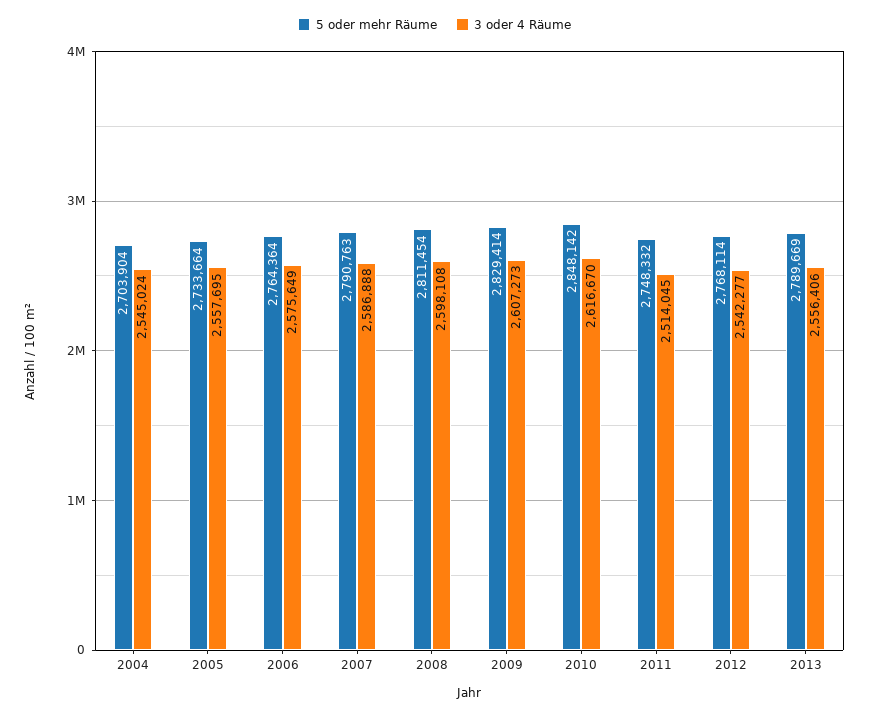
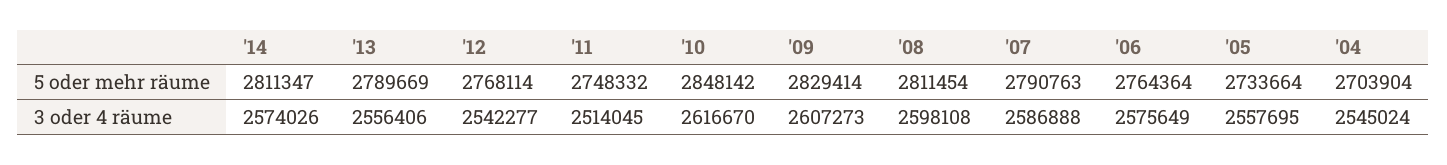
5 oder mehr Räume, '14: none -> 2811347
3 oder 4 Räume, '14: none -> 2574026

